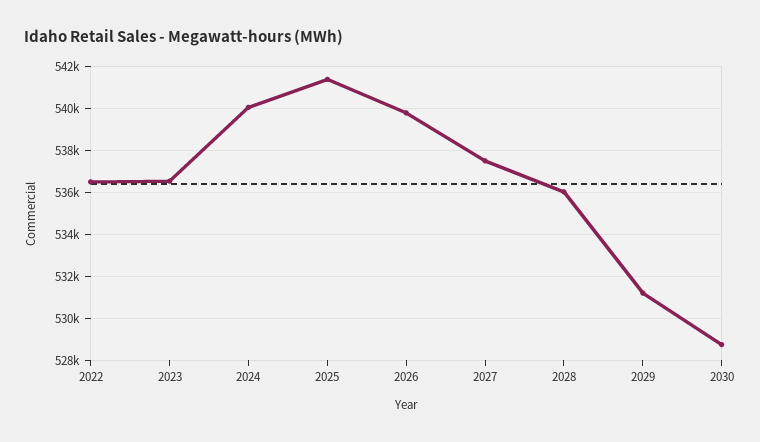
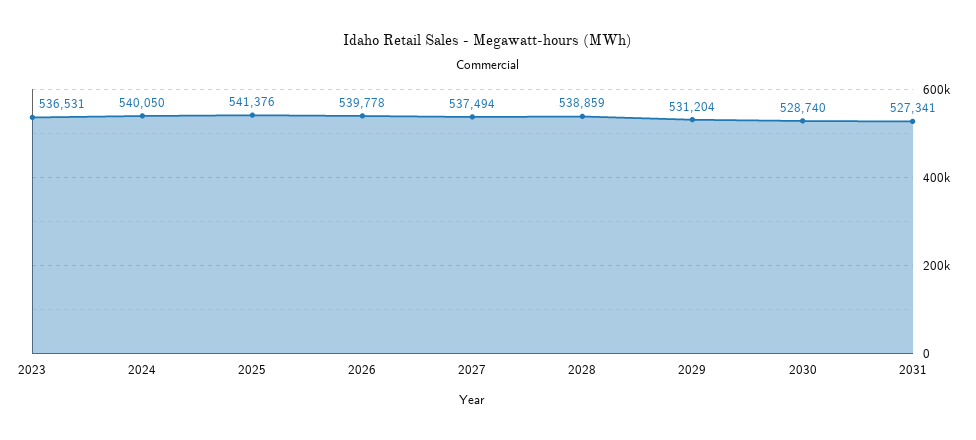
2022: 536500 -> none
2028: 536000 -> 538859
2031: none -> 527341

